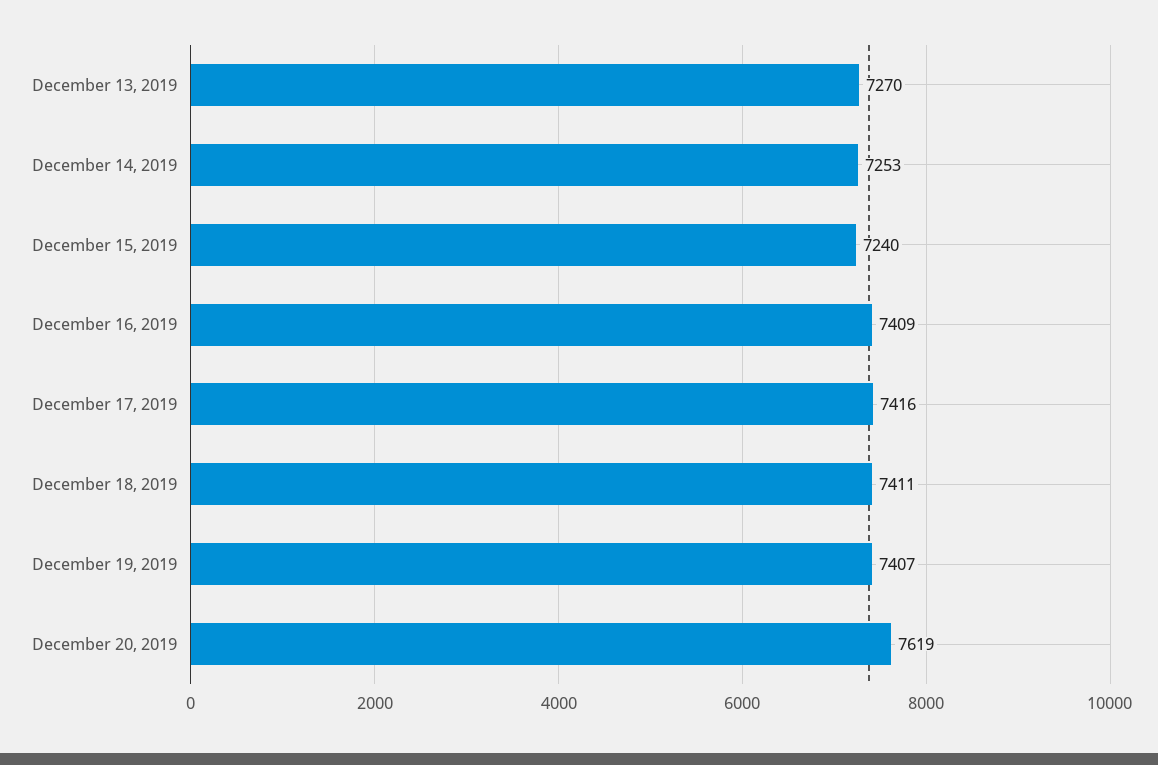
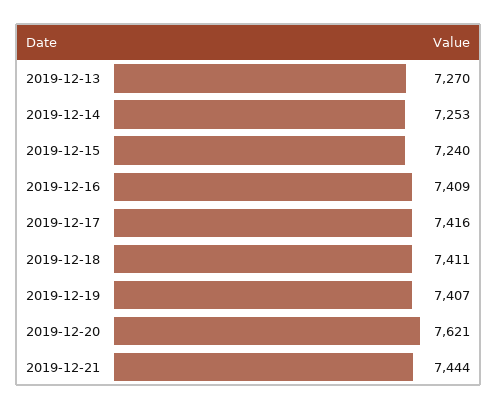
December 20, 2019: 7619 -> 7621
2019-12-21: none -> 7444

